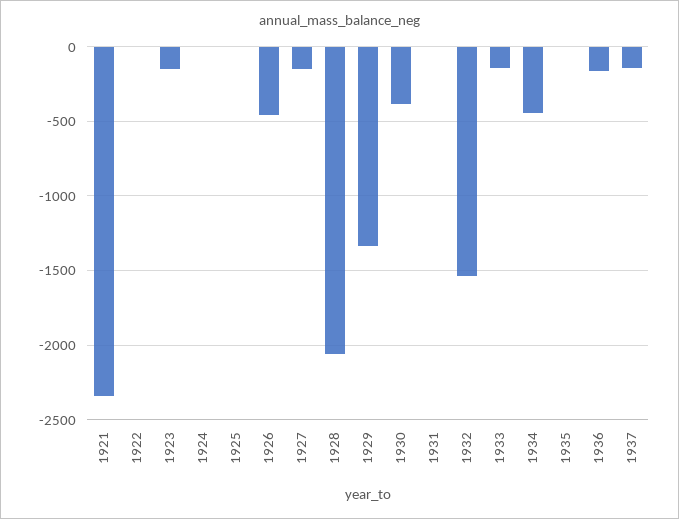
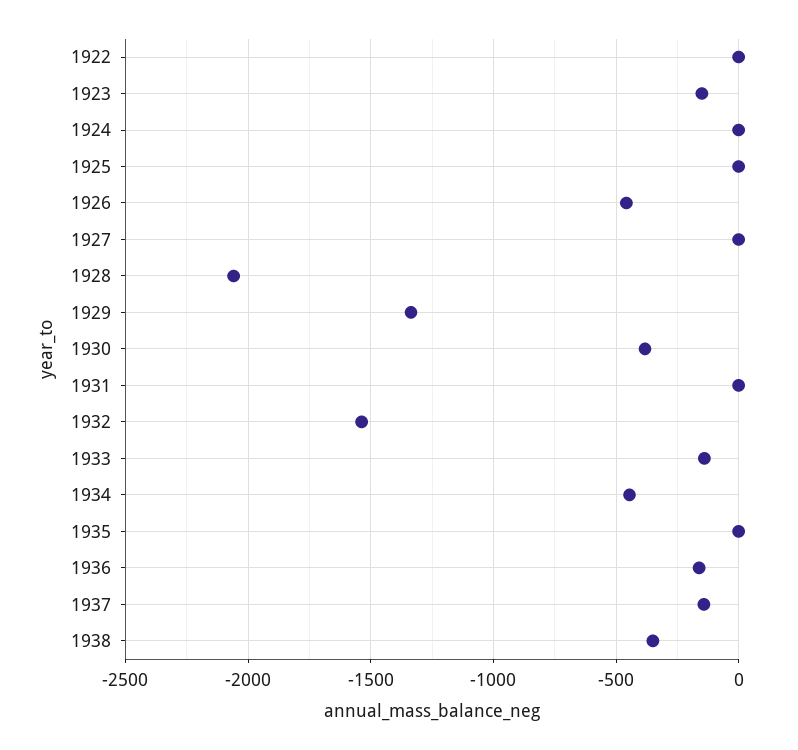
1921: -2350 -> none
1927: -150 -> 0
1938: none -> -350

